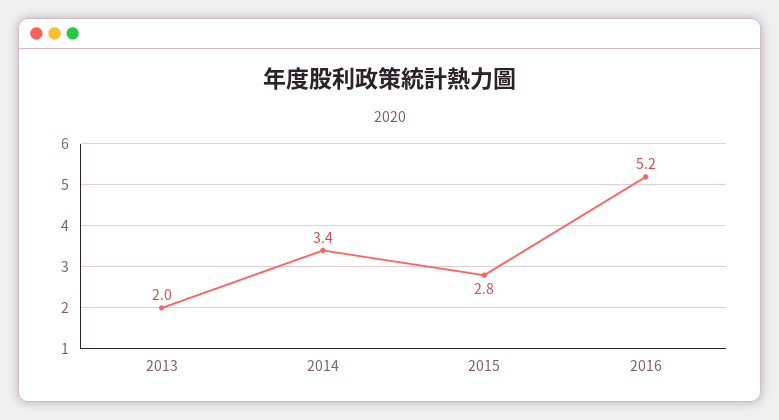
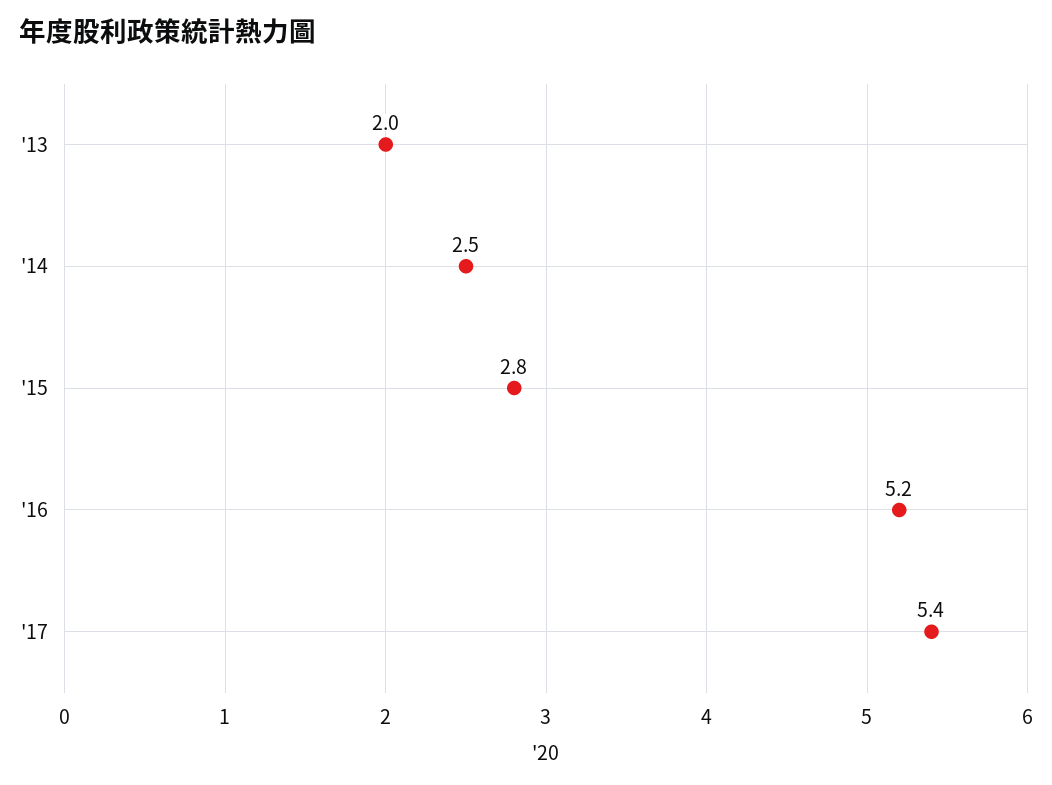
2014: 3.4 -> 2.5
'17: none -> 5.4

